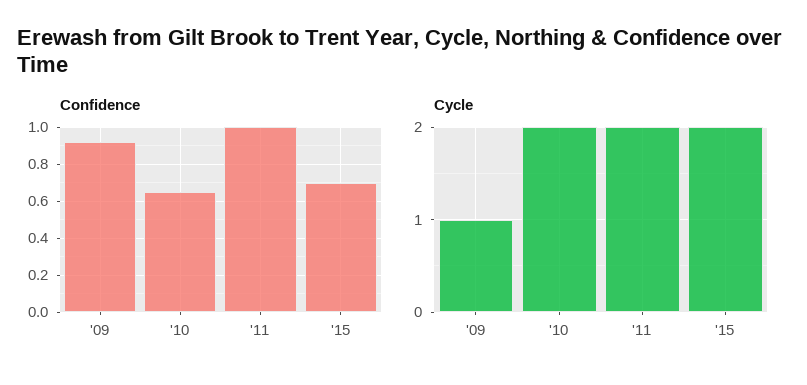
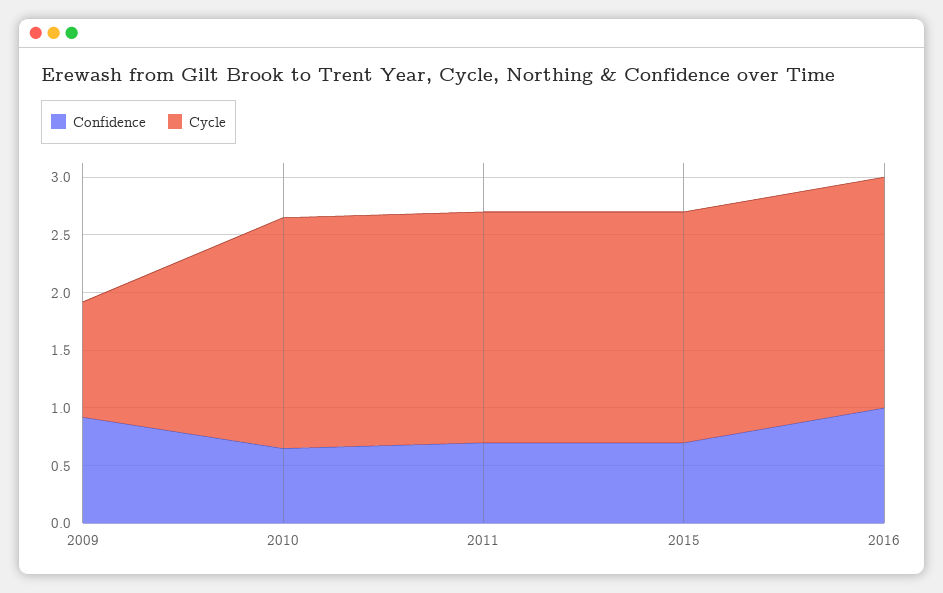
Confidence, '11: 1 -> 0.7
Confidence, 2016: none -> 1
Cycle, 2016: none -> 2

